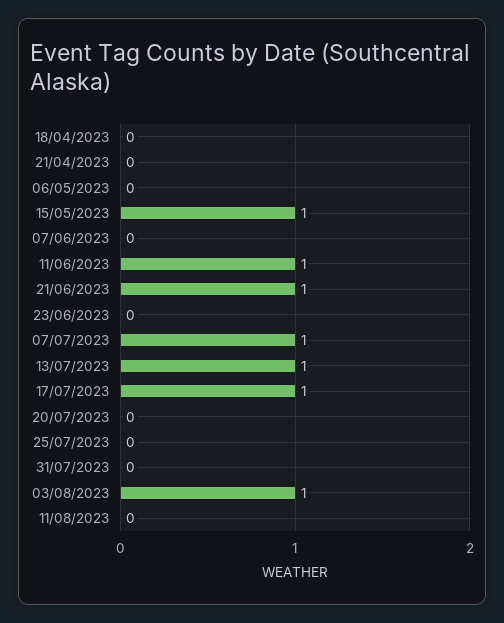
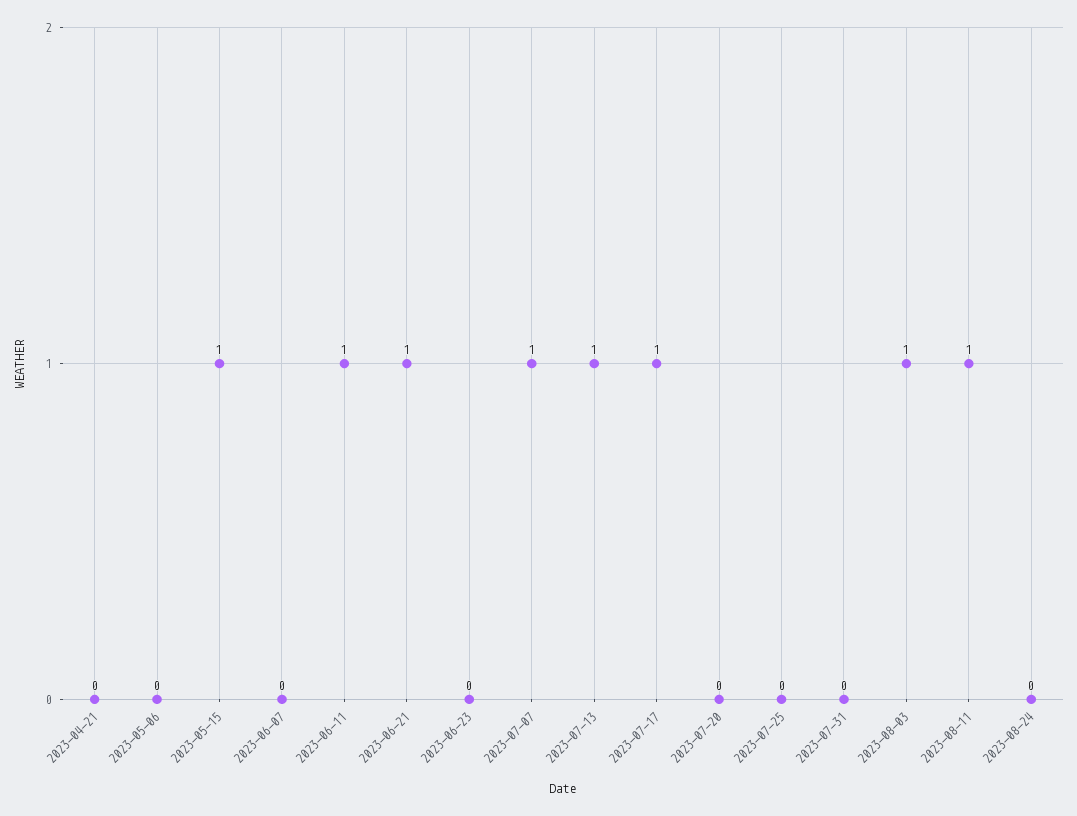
18/04/2023: 0 -> none
11/08/2023: 0 -> 1
2023-08-24: none -> 0

